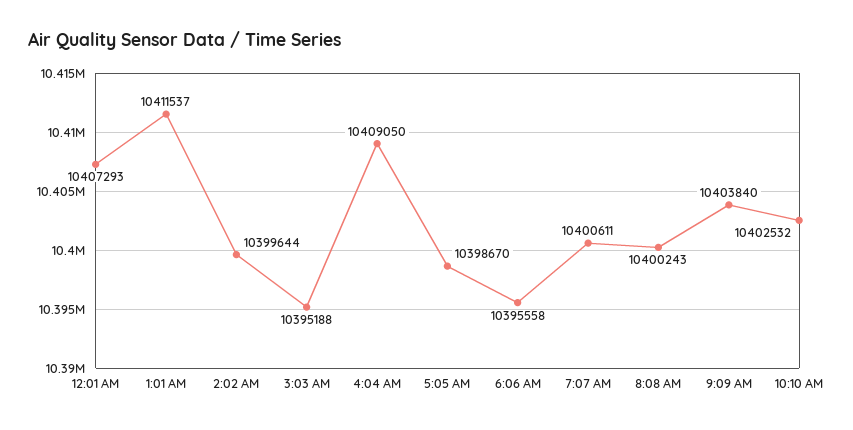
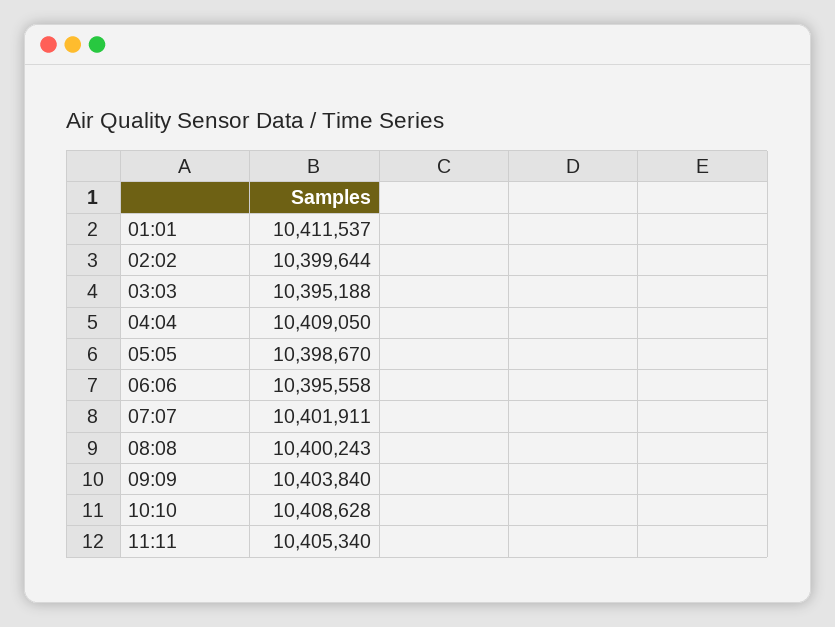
12:01 AM: 10407293 -> none
7:07 AM: 10400611 -> 10401911
10:10 AM: 10402532 -> 10408628
11:11: none -> 10405340

